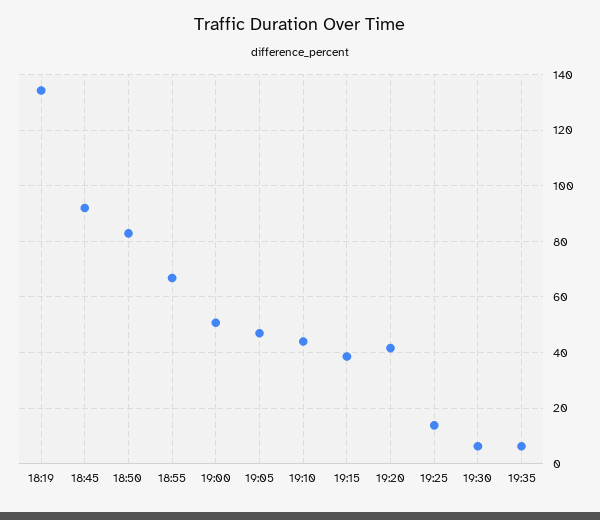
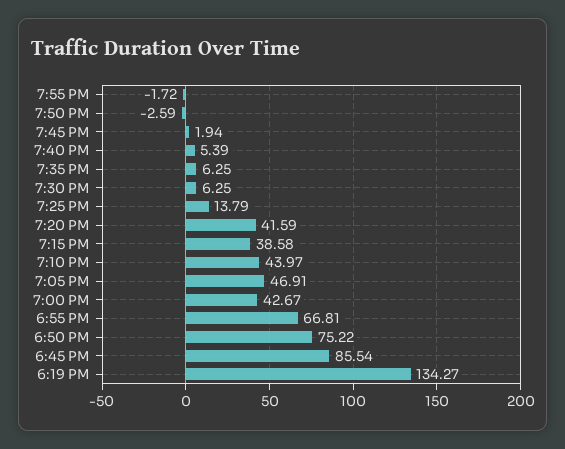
18:45: 92.5 -> 85.54
18:50: 82.5 -> 75.22
19:00: 50 -> 42.67
7:55 PM: none -> -1.72
7:50 PM: none -> -2.59
7:45 PM: none -> 1.94
7:40 PM: none -> 5.39

